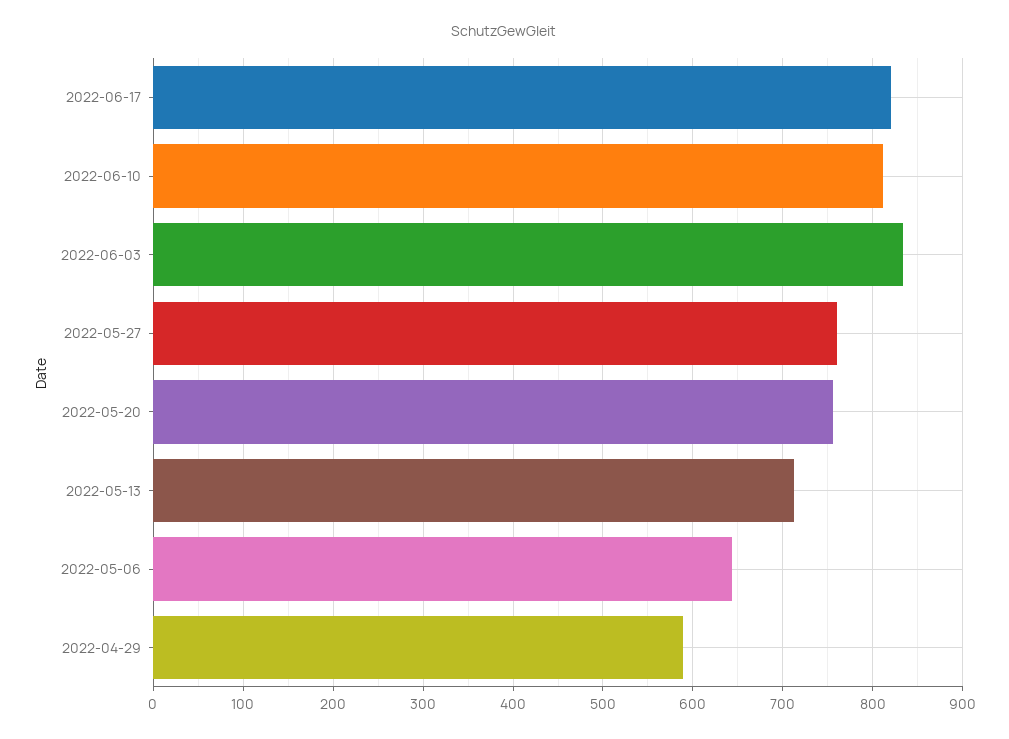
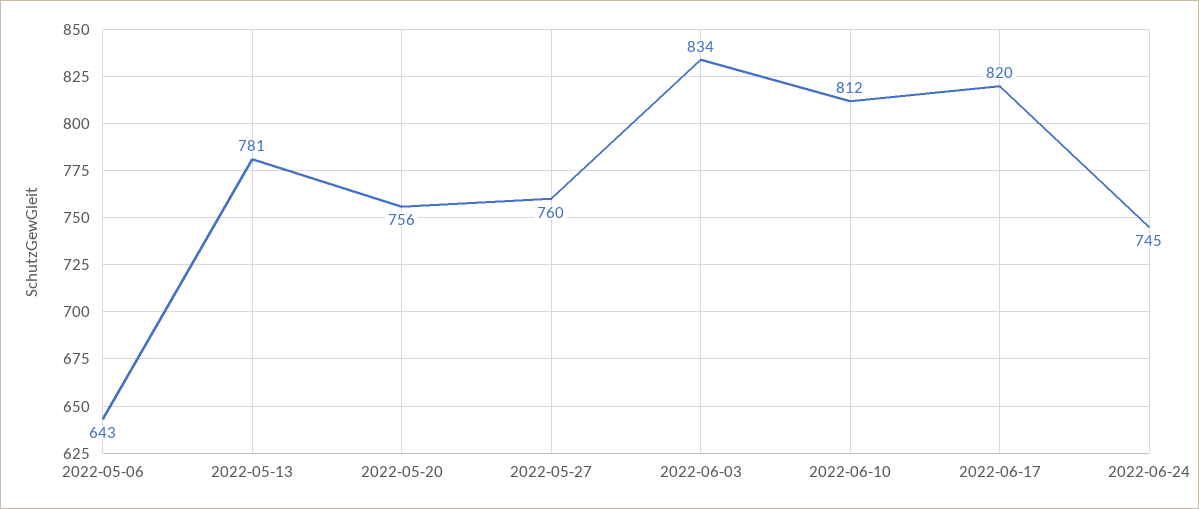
2022-05-13: 710 -> 781
2022-04-29: 590 -> none
2022-06-24: none -> 745

